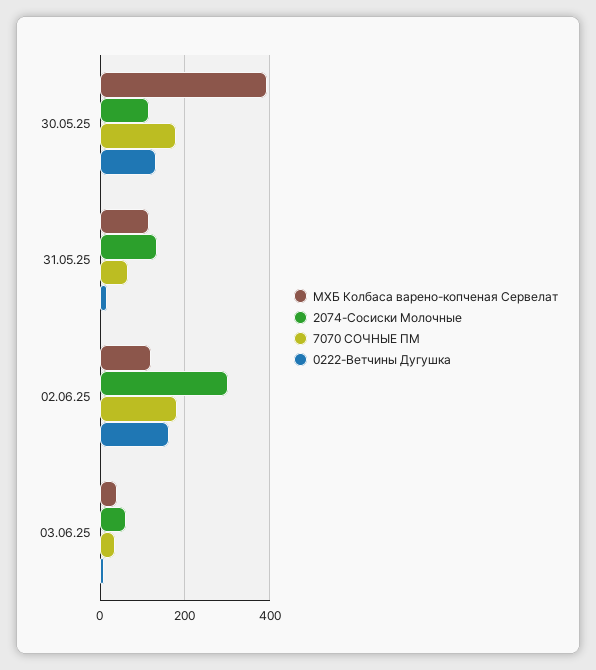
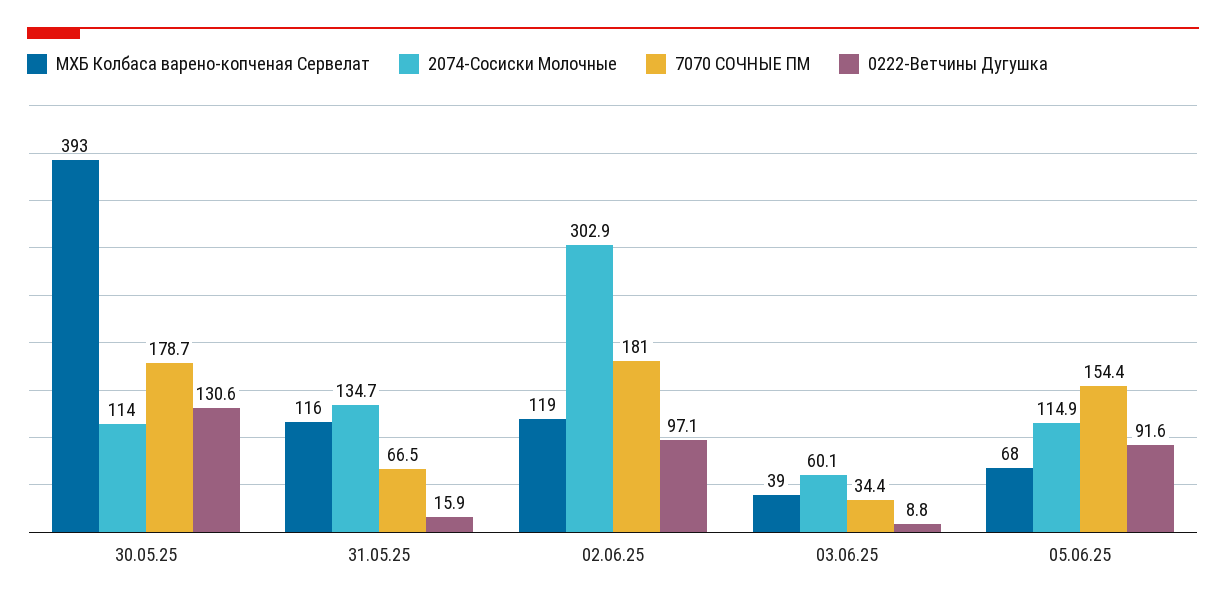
0222-Ветчины Дугушка, 02.06.25: 160 -> 97.1
МХБ Колбаса варено-копченая Сервелат, 05.06.25: none -> 68
2074-Сосиски Молочные, 05.06.25: none -> 114.9
7070 СОЧНЫЕ ПМ, 05.06.25: none -> 154.4
0222-Ветчины Дугушка, 05.06.25: none -> 91.6

